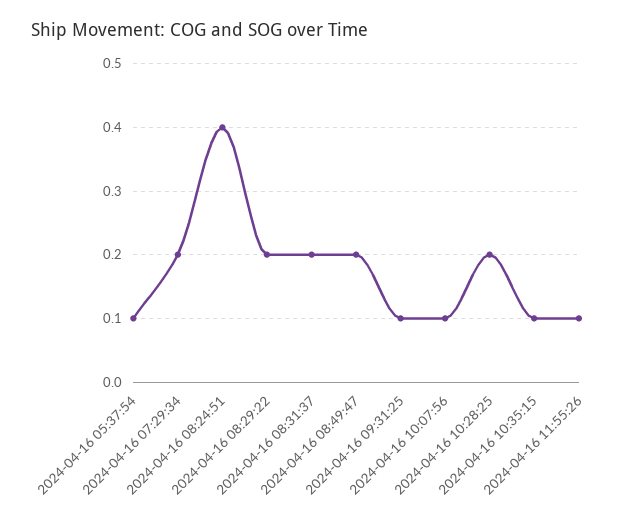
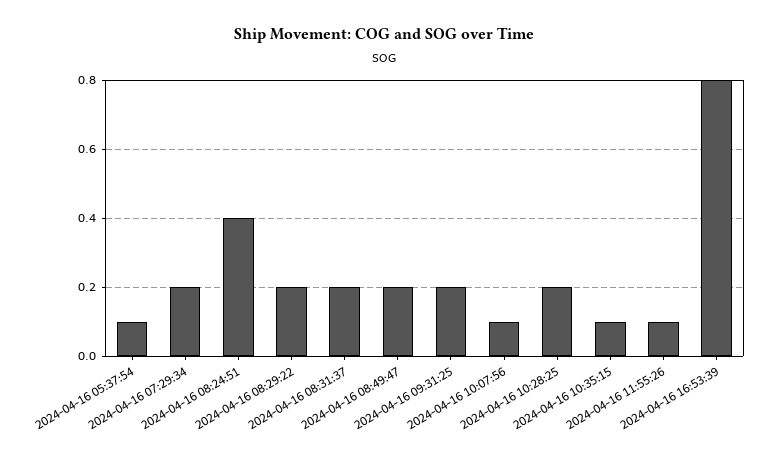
2024-04-16 09:31:25: 0.1 -> 0.2
2024-04-16 16:53:39: none -> 0.8

